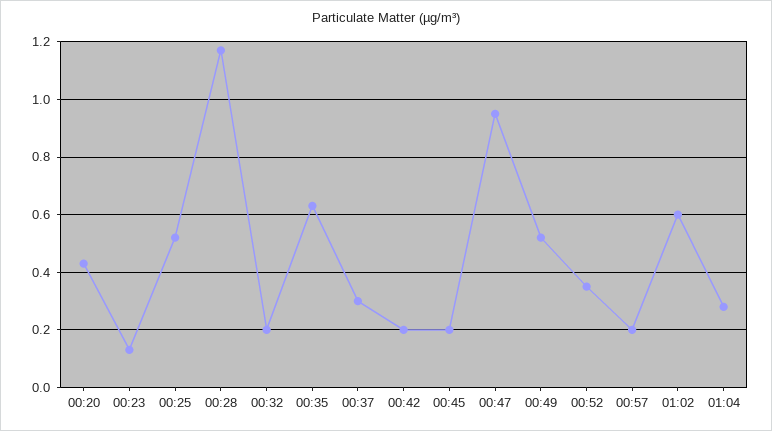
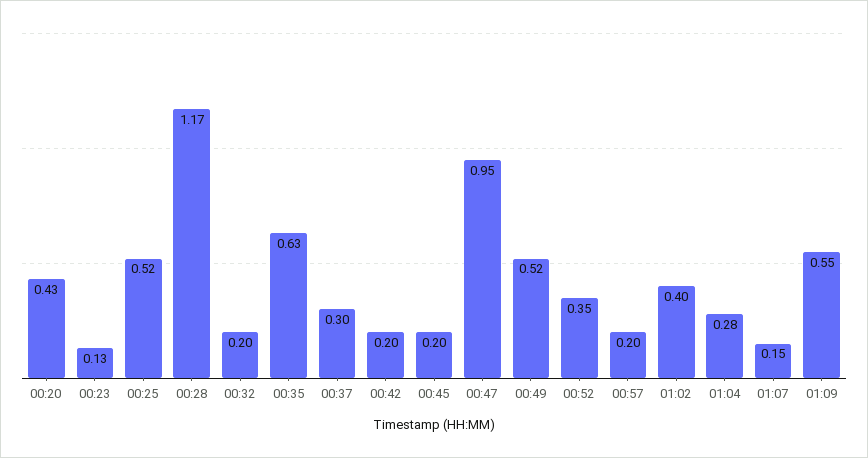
01:02: 0.6 -> 0.4
01:07: none -> 0.15
01:09: none -> 0.55

